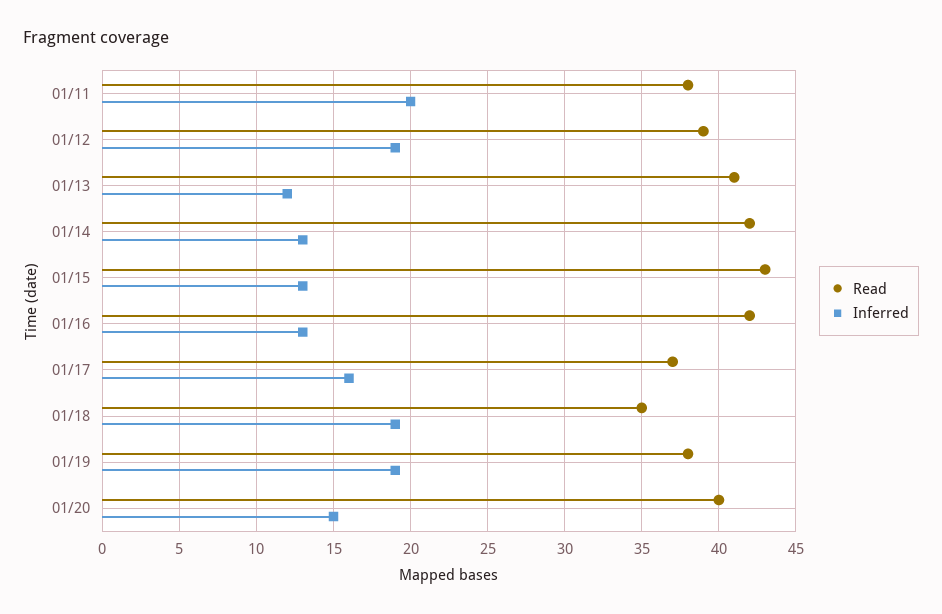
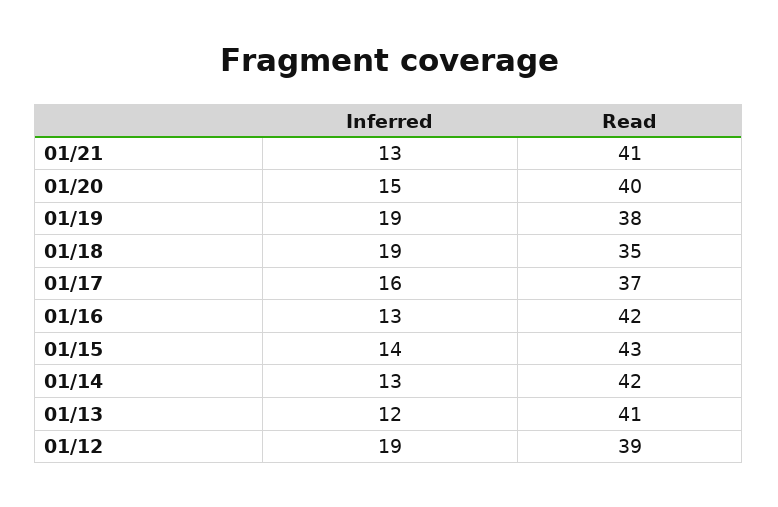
Read, 01/11: 38 -> none
Inferred, 01/11: 20 -> none
Inferred, 01/15: 13 -> 14
Inferred, 01/21: none -> 13
Read, 01/21: none -> 41

